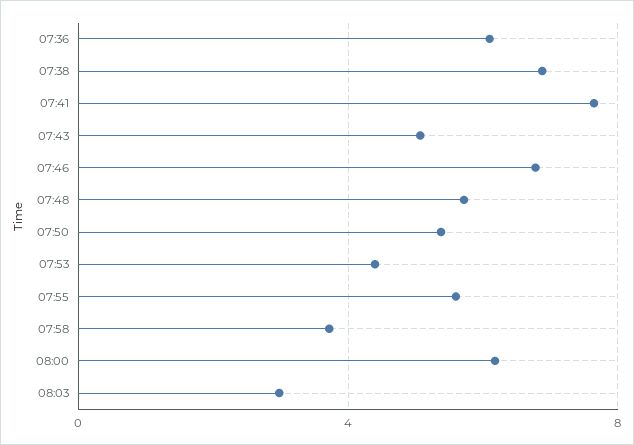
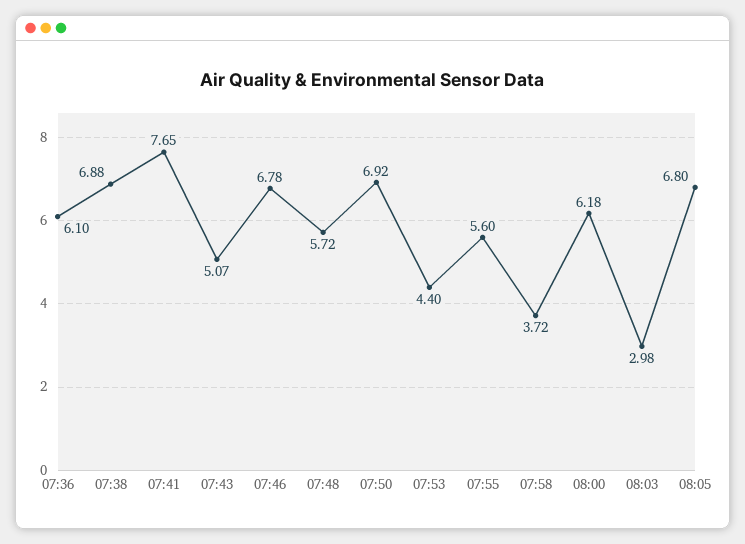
07:50: 5.5 -> 6.92
08:05: none -> 6.8

